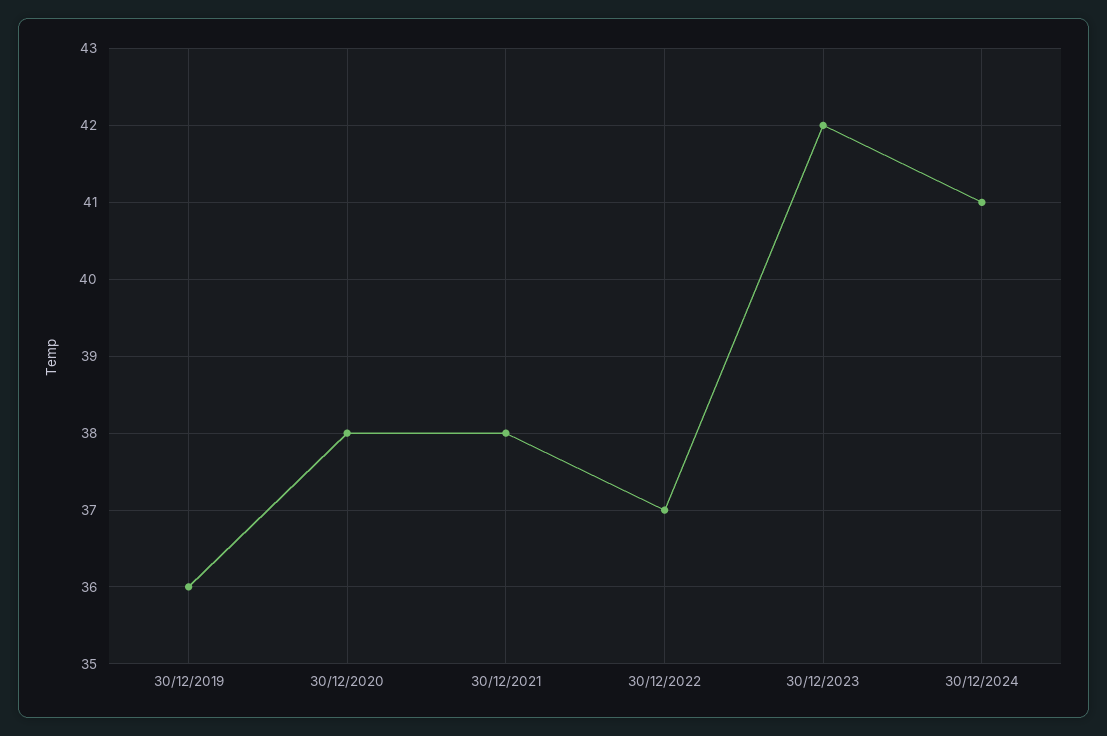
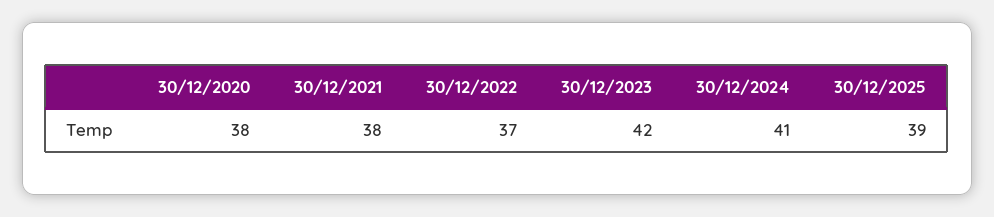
30/12/2019: 36 -> none
30/12/2025: none -> 39

